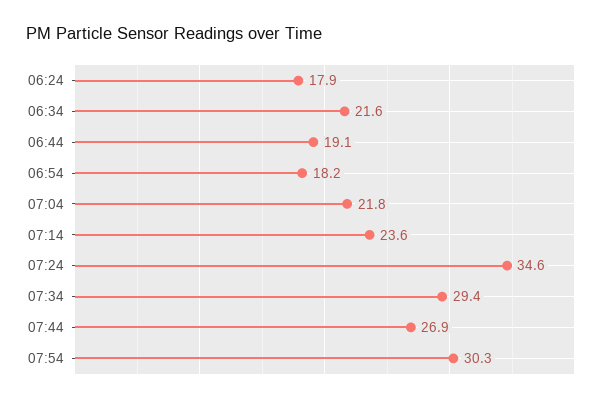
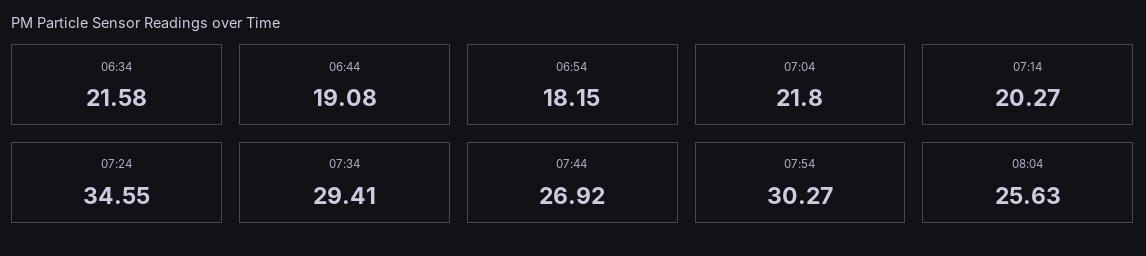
06:24: 17.9 -> none
07:14: 23.6 -> 20.27
08:04: none -> 25.63

